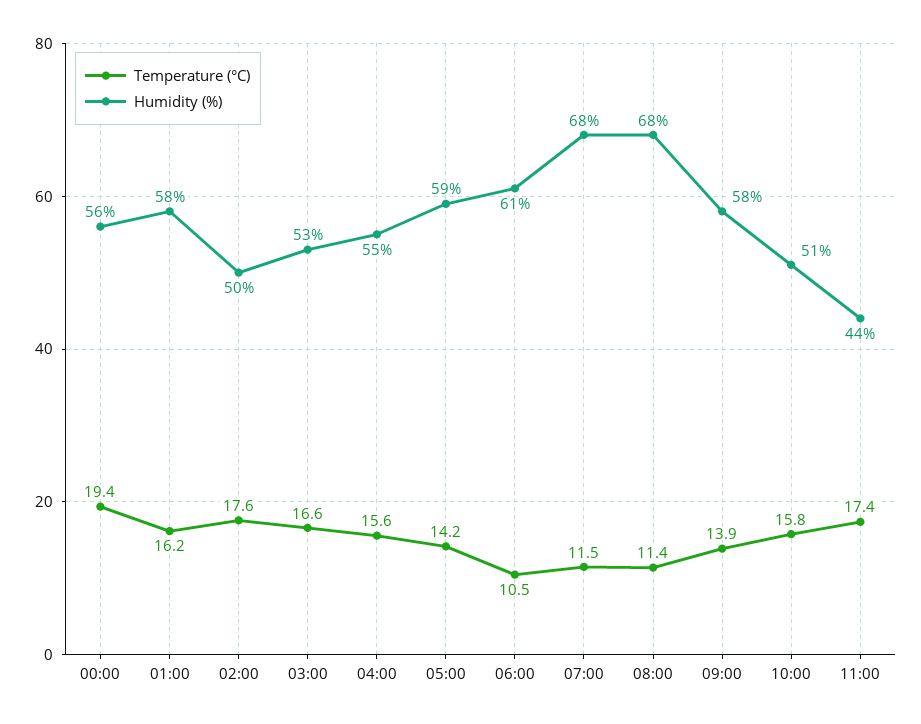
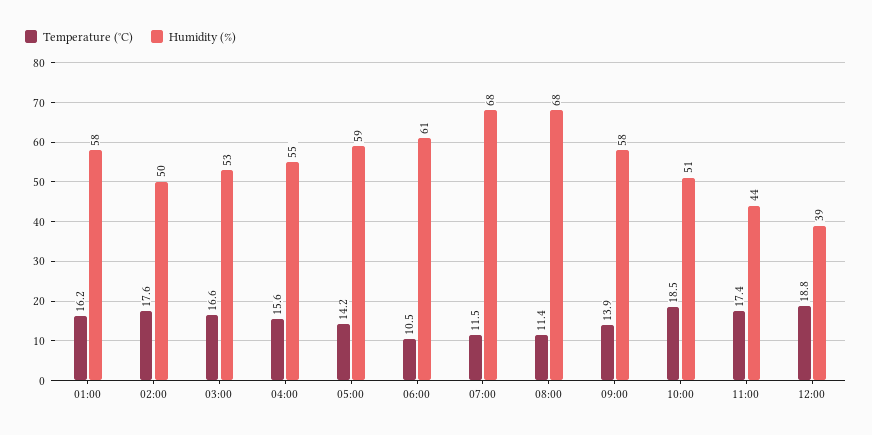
Temperature (°C), 00:00: 19.4 -> none
Humidity (%), 00:00: 56 -> none
Temperature (°C), 10:00: 15.8 -> 18.5
Temperature (°C), 12:00: none -> 18.8
Humidity (%), 12:00: none -> 39

